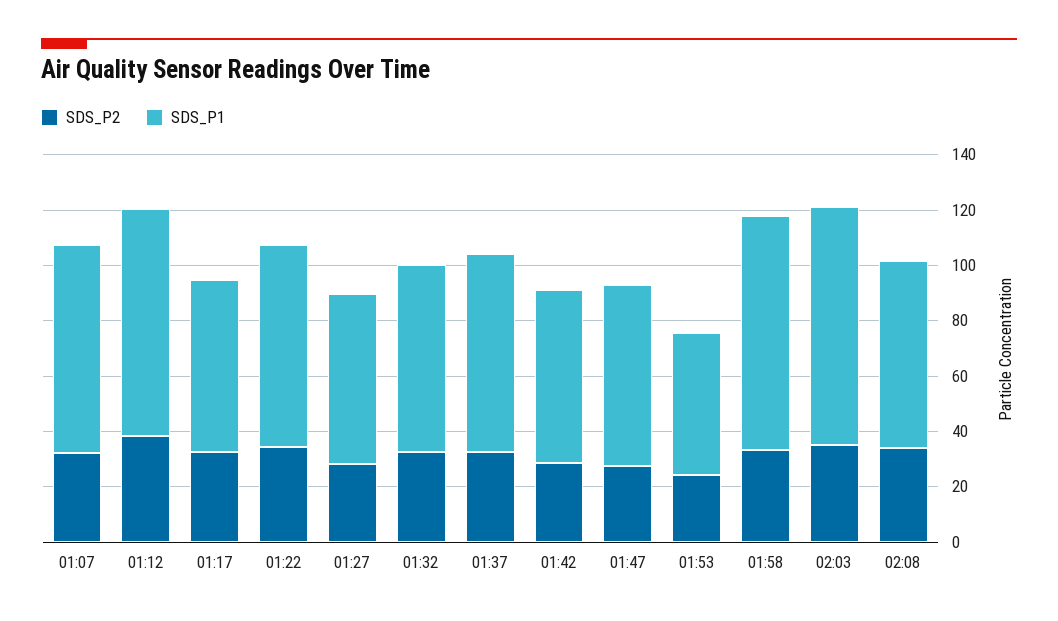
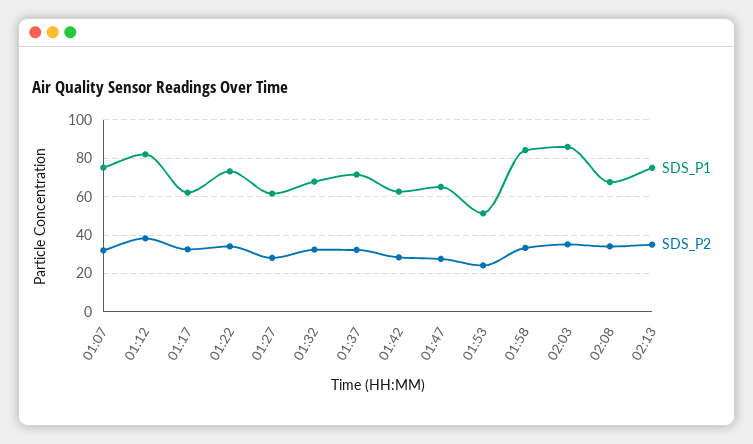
SDS_P1, 02:13: none -> 75
SDS_P2, 02:13: none -> 35

